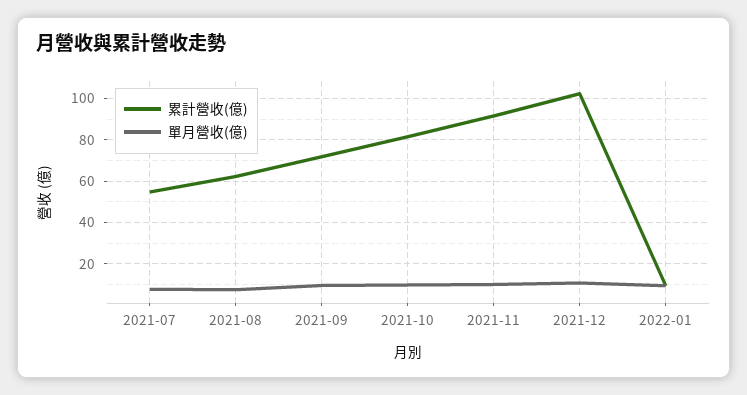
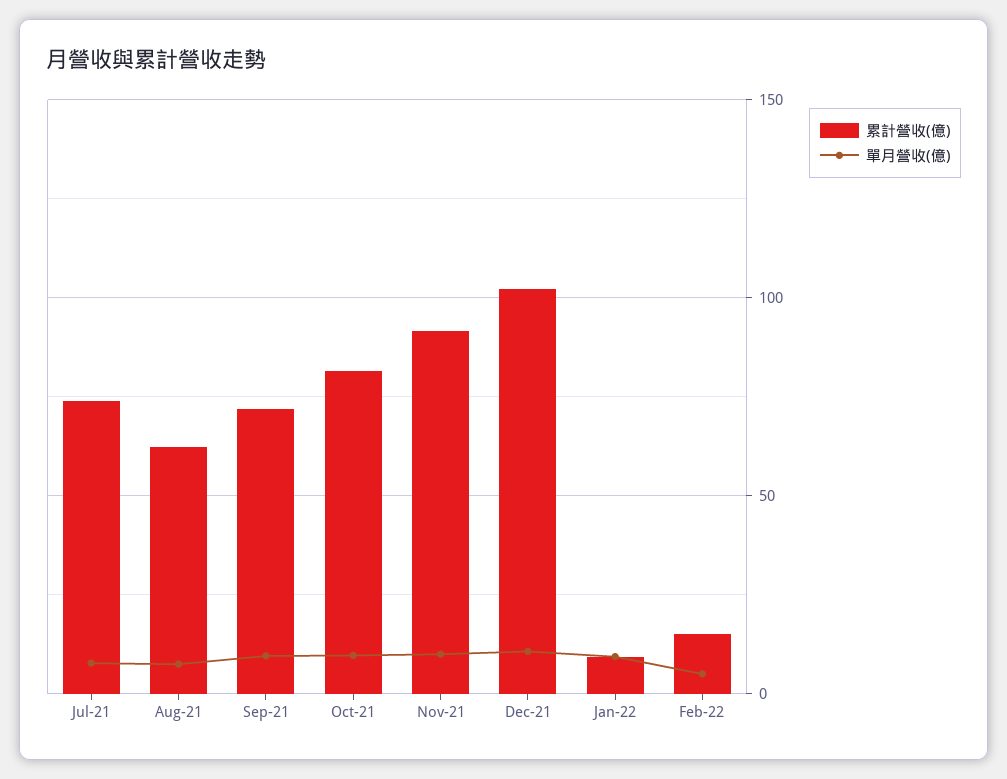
累計營收(億), 2021-07: 55 -> 75
累計營收(億), Feb-22: none -> 15
單月營收(億), Feb-22: none -> 5

